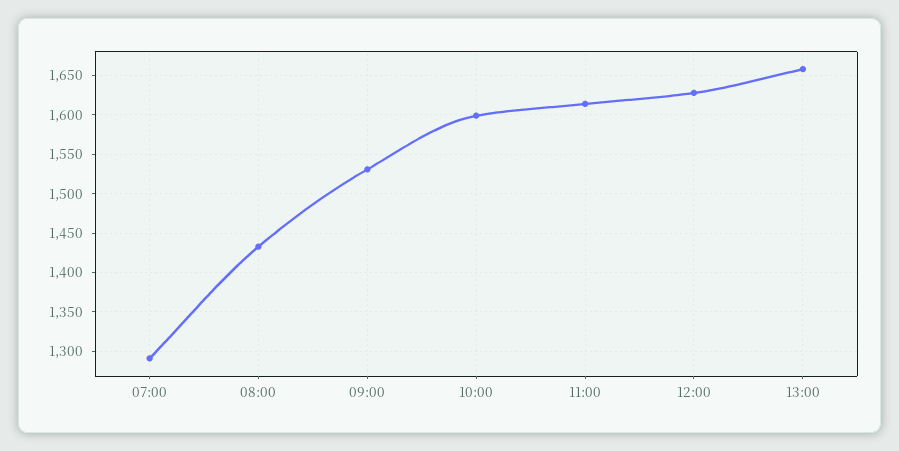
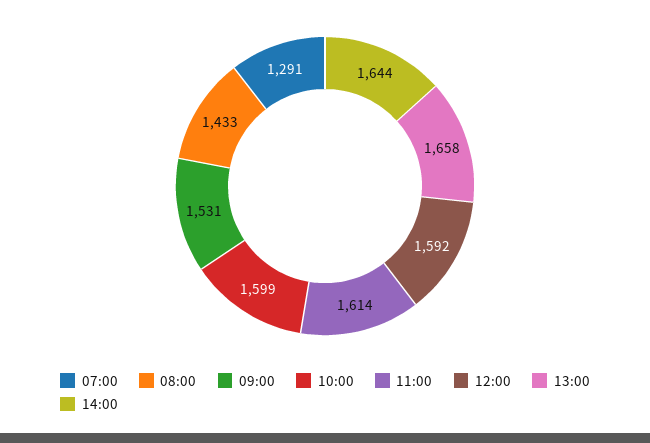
12:00: 1630 -> 1592
14:00: none -> 1644

